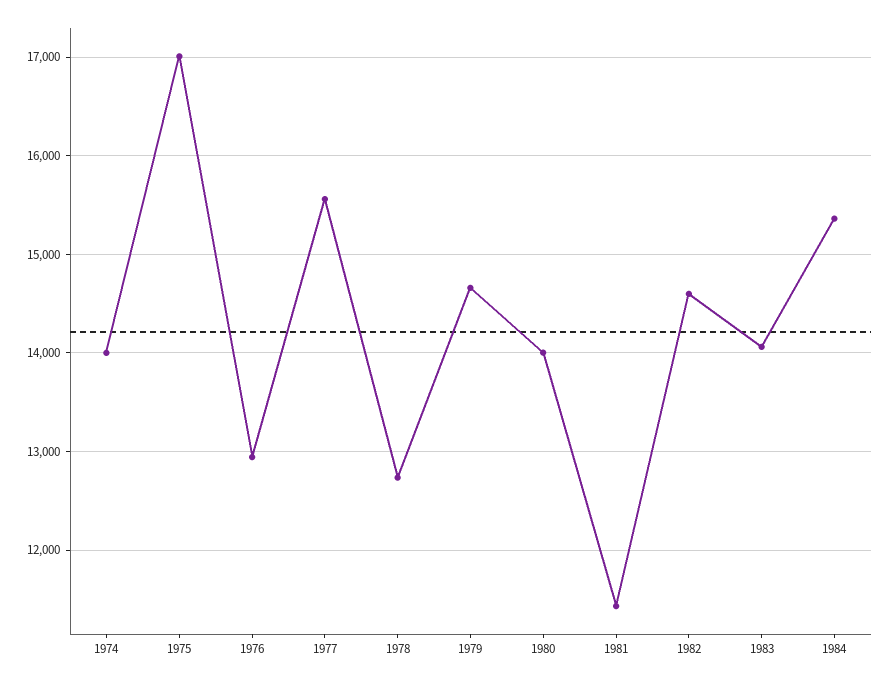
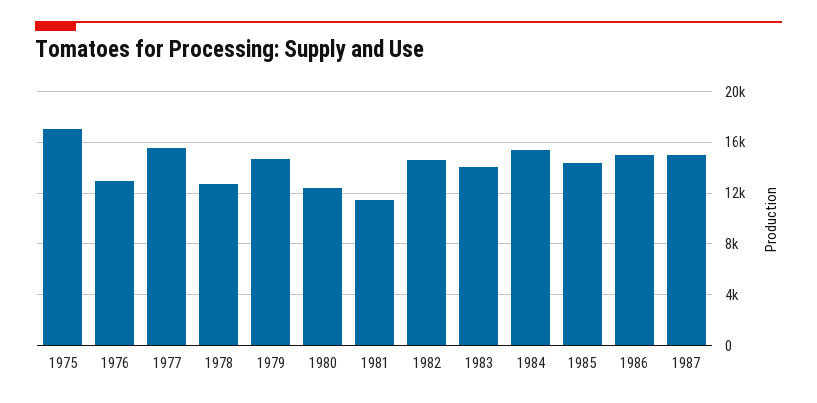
1974: 14000 -> none
1980: 14000 -> 12500
1985: none -> 14500
1986: none -> 15000
1987: none -> 15000

